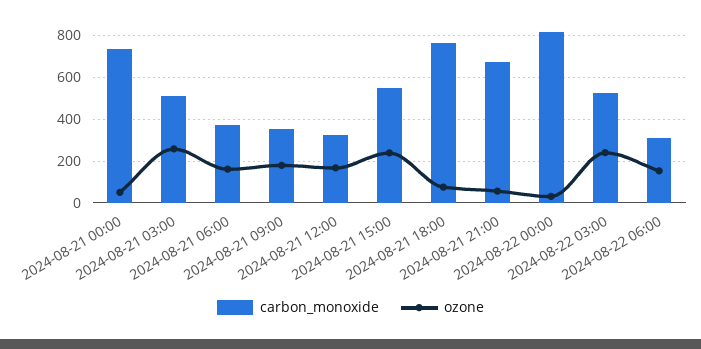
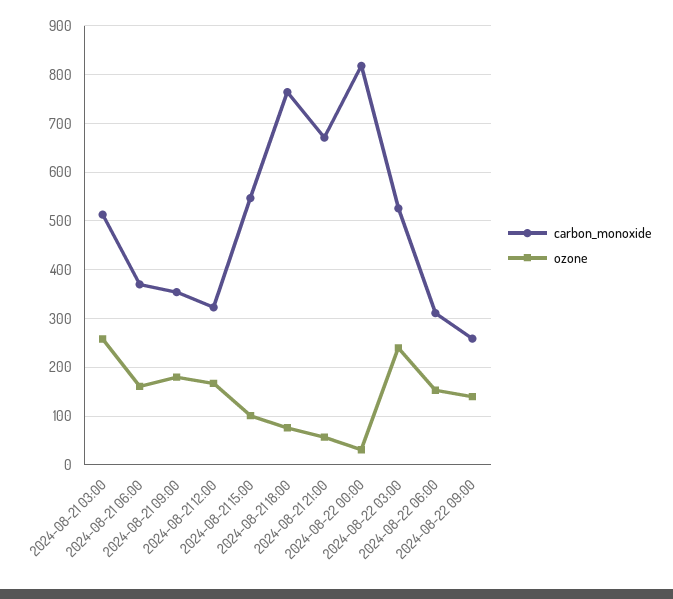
carbon_monoxide, 2024-08-21 00:00: 750 -> none
ozone, 2024-08-21 00:00: 50 -> none
ozone, 2024-08-21 15:00: 250 -> 100
carbon_monoxide, 2024-08-22 09:00: none -> 260
ozone, 2024-08-22 09:00: none -> 140

